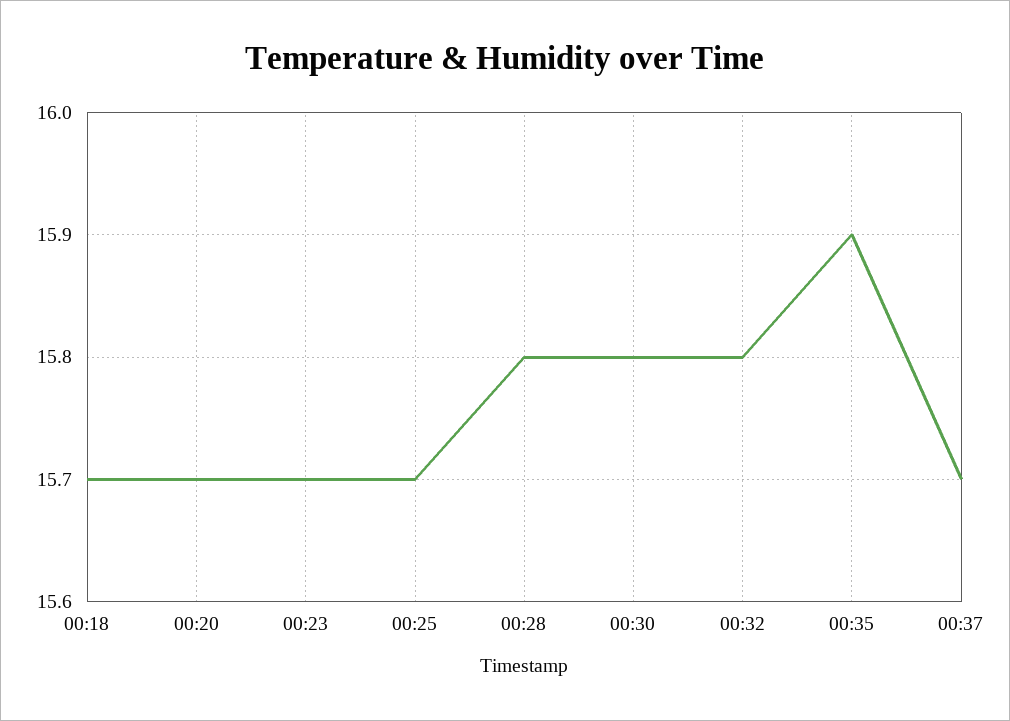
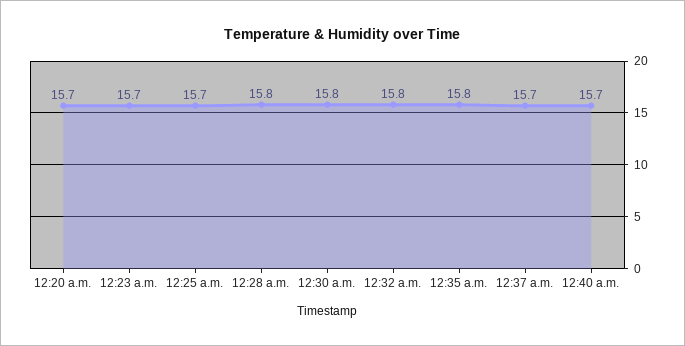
00:18: 15.7 -> none
00:35: 15.9 -> 15.8
12:40 a.m.: none -> 15.7

